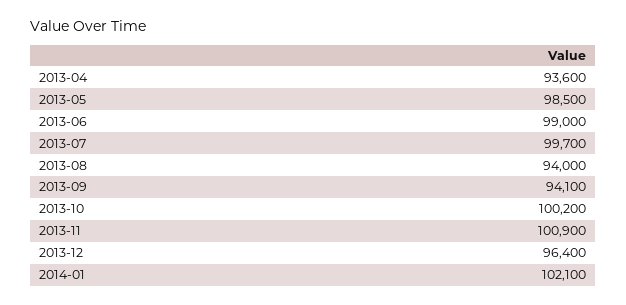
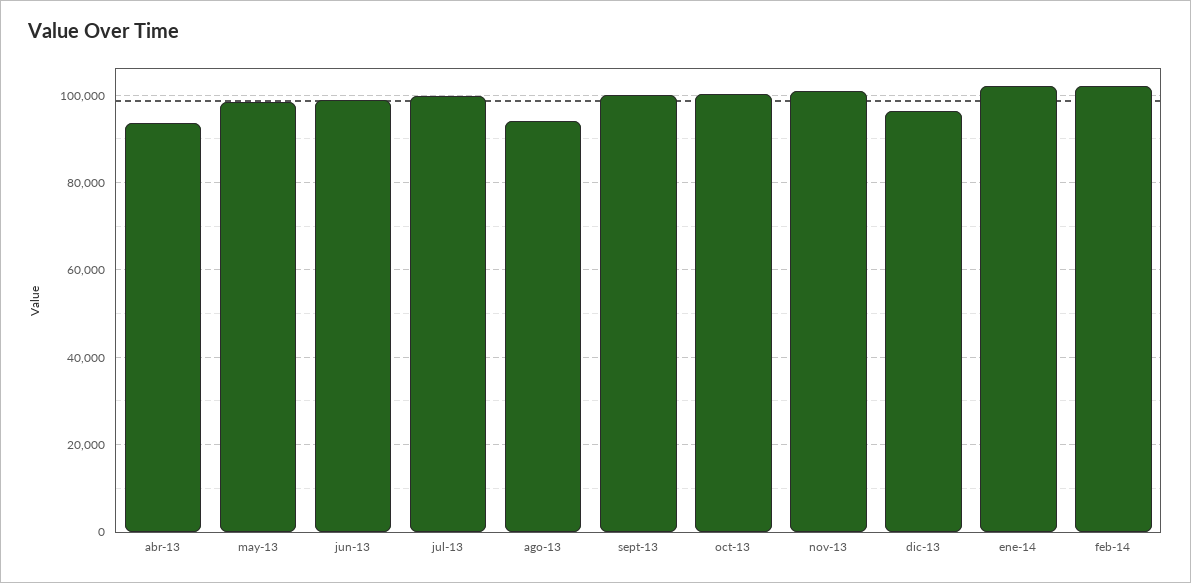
2013-09: 94100 -> 100000
feb-14: none -> 102000

